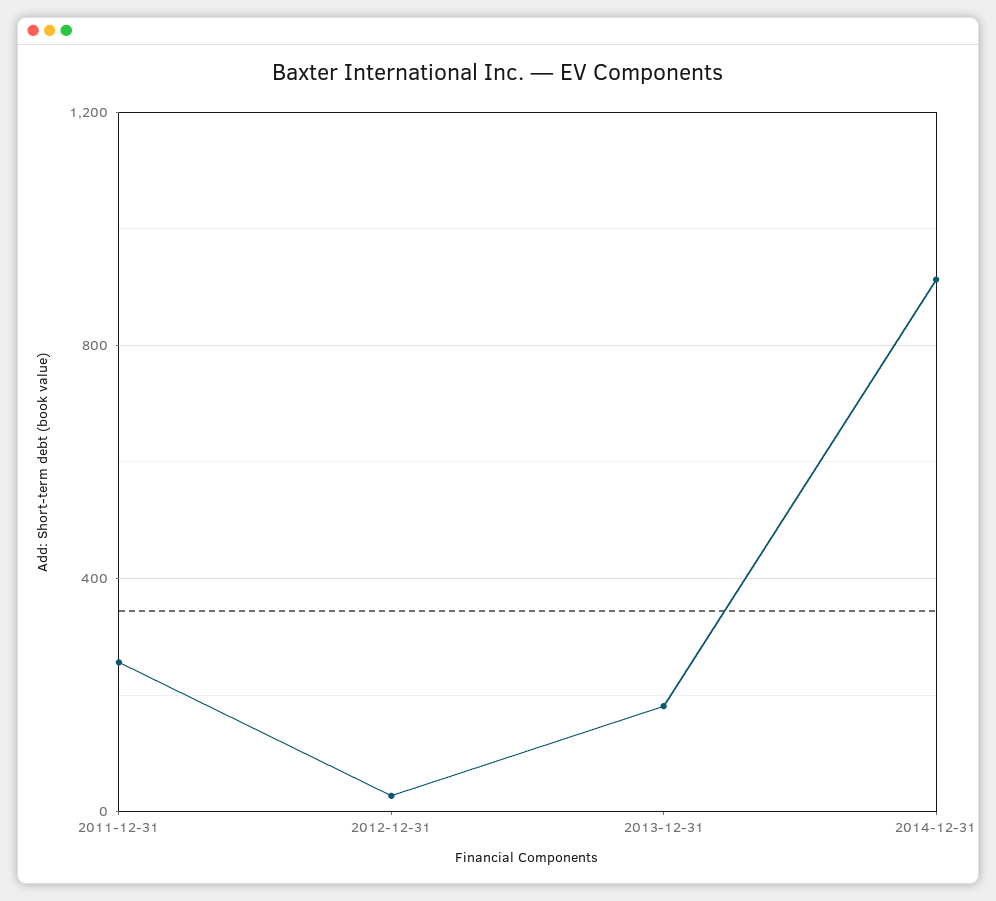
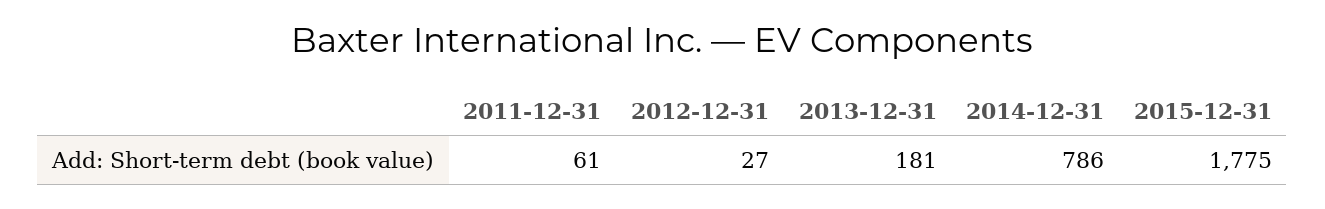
2011-12-31: 250 -> 61
2014-12-31: 900 -> 786
2015-12-31: none -> 1775

